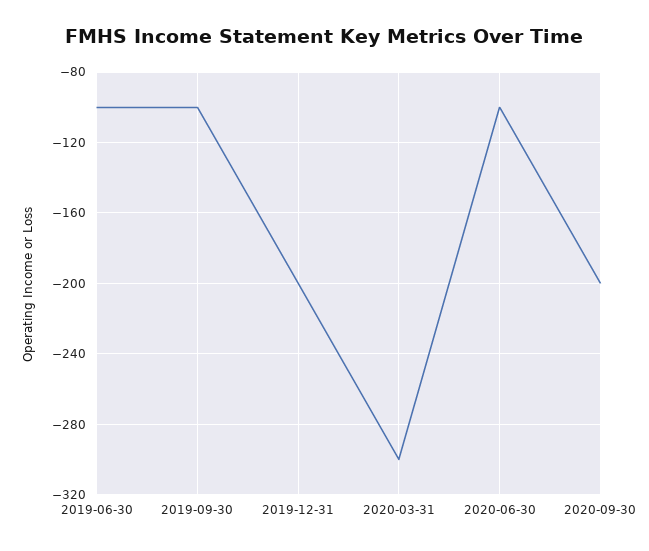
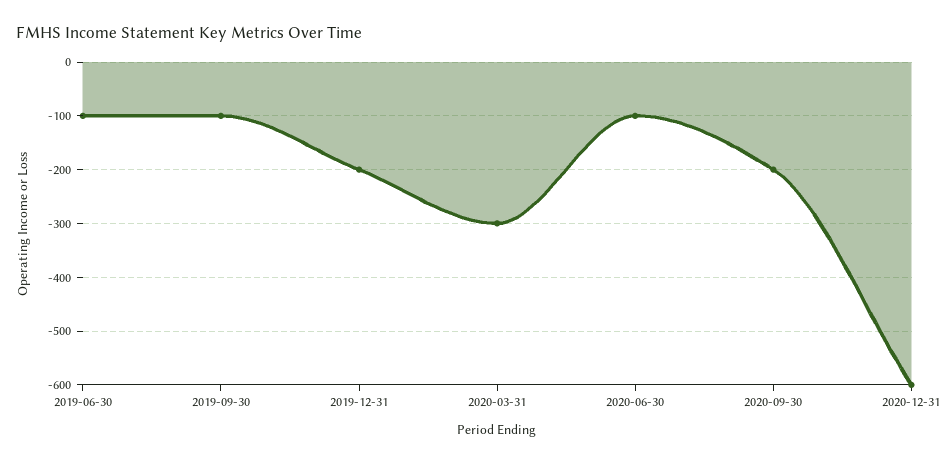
2020-12-31: none -> -600

